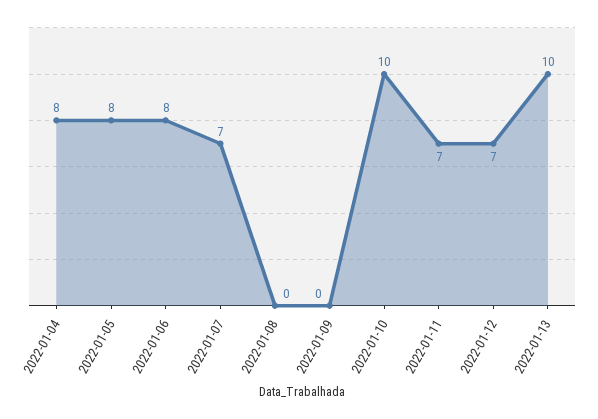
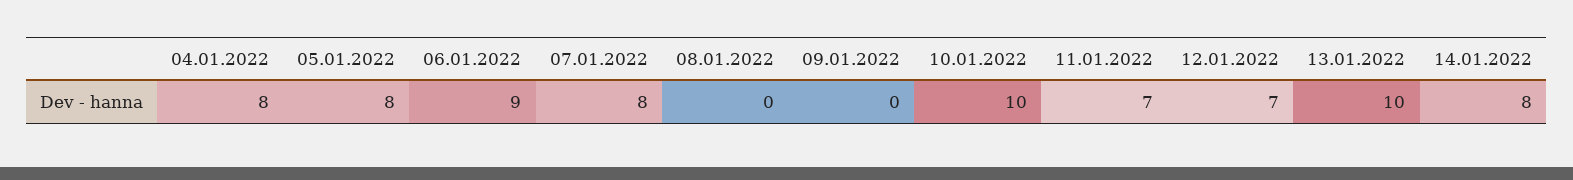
2022-01-06: 8 -> 9
2022-01-07: 7 -> 8
14.01.2022: none -> 8

